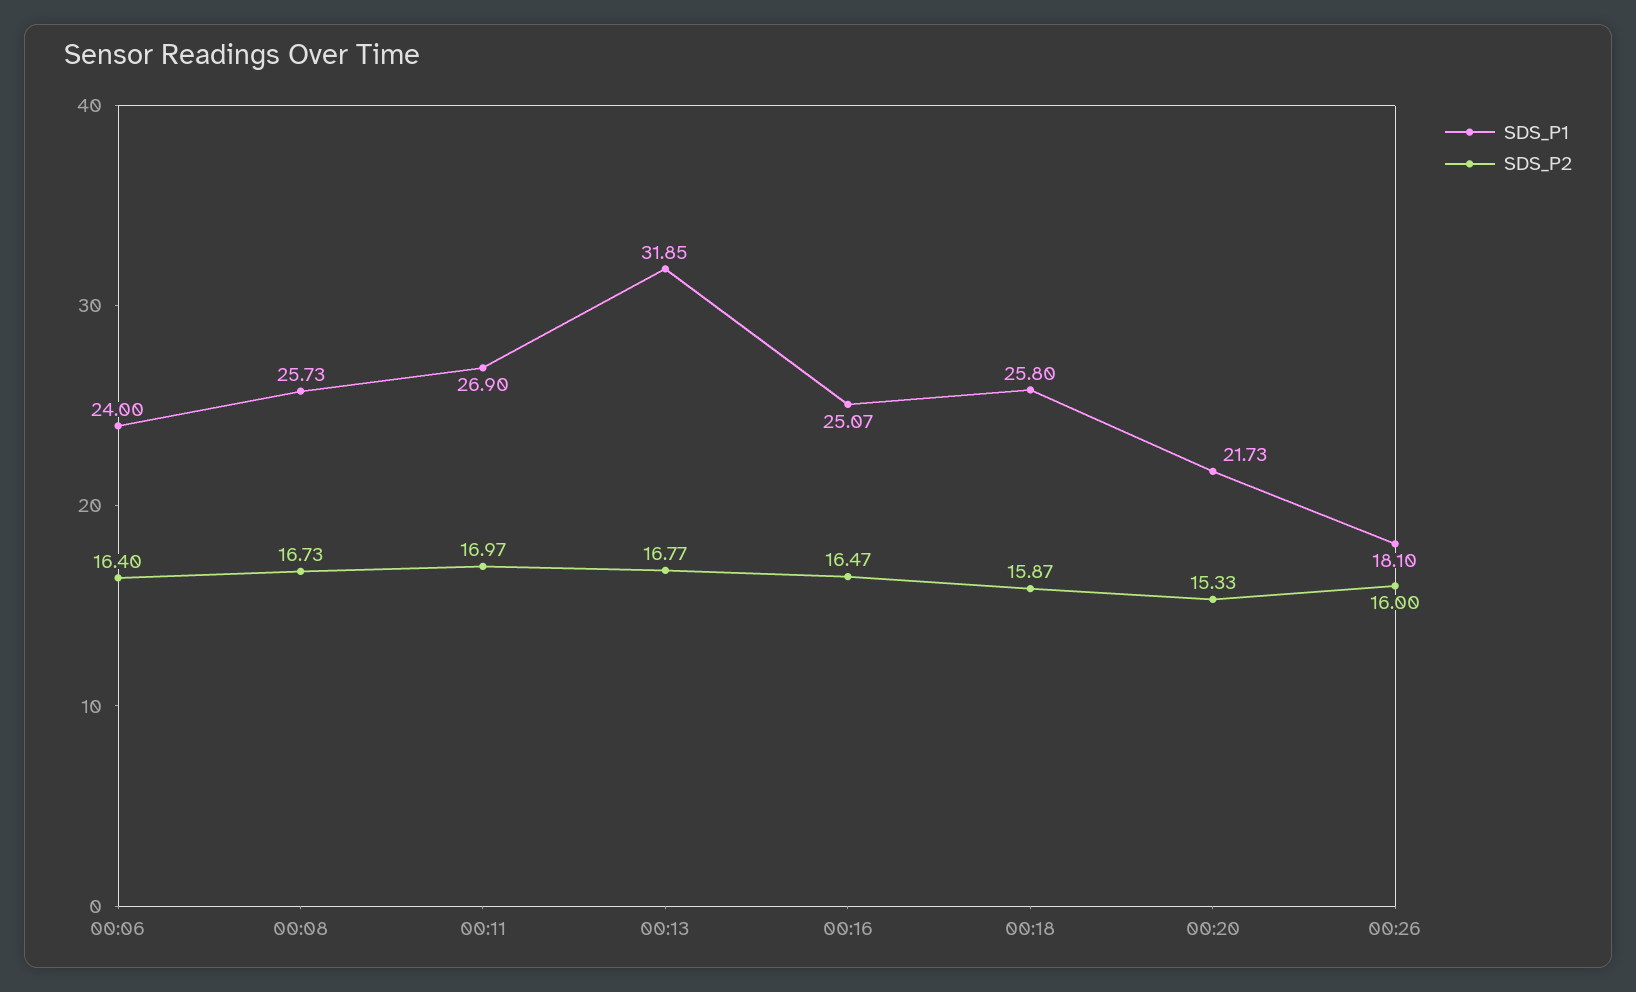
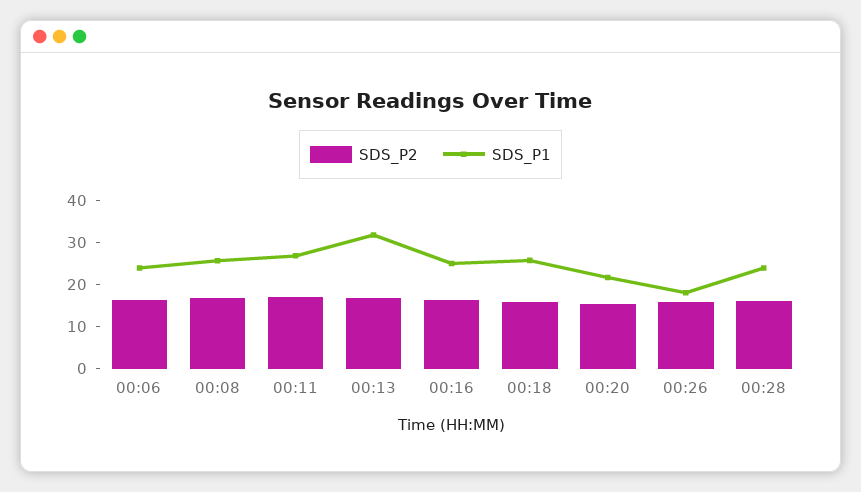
SDS_P2, 00:28: none -> 16
SDS_P1, 00:28: none -> 24

